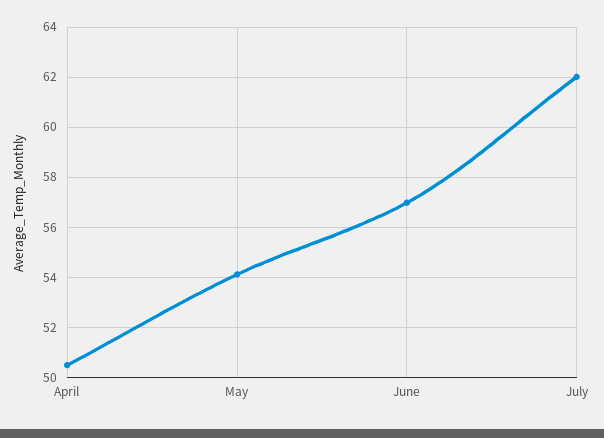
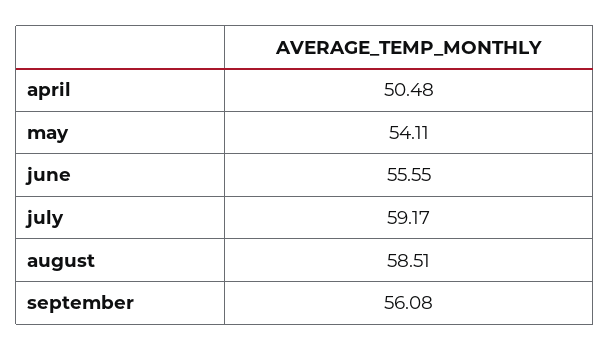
June: 57 -> 55.55
July: 62 -> 59.17
august: none -> 58.51
september: none -> 56.08

